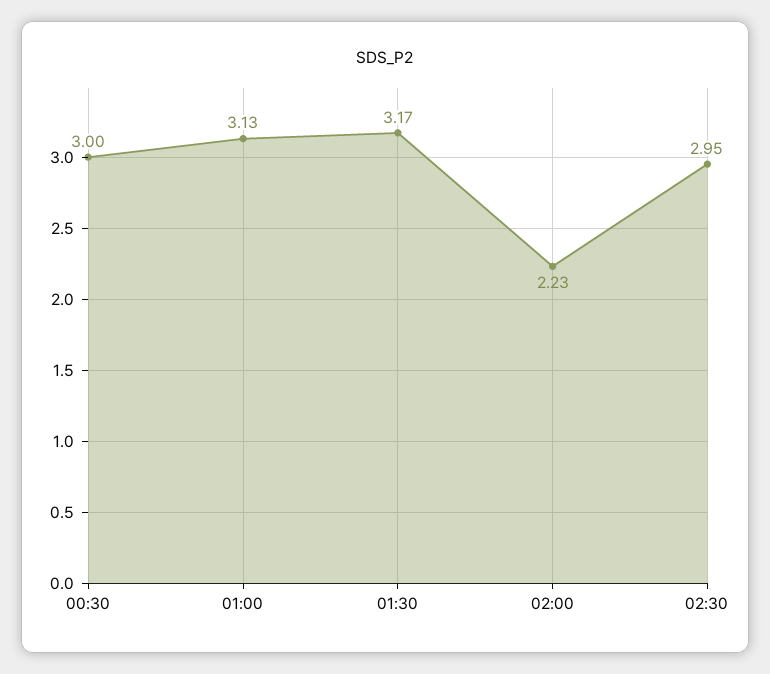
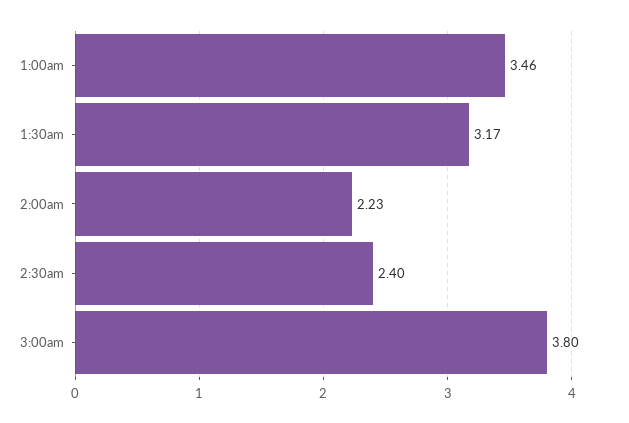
00:30: 3 -> none
01:00: 3.13 -> 3.46
02:30: 2.95 -> 2.4
3:00am: none -> 3.8

